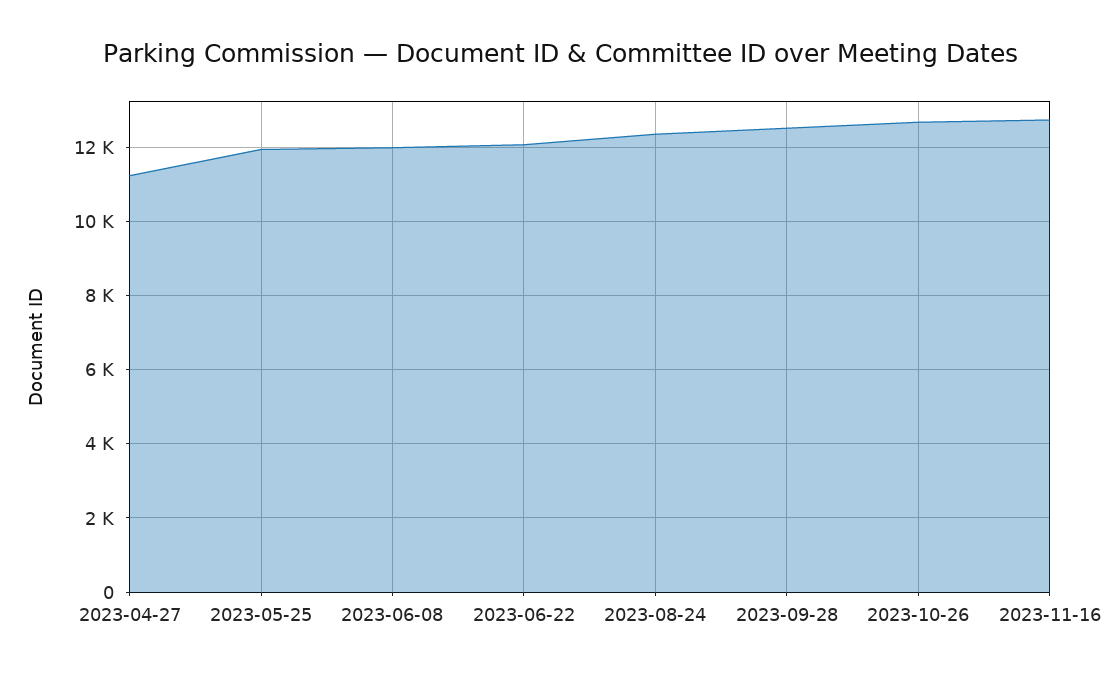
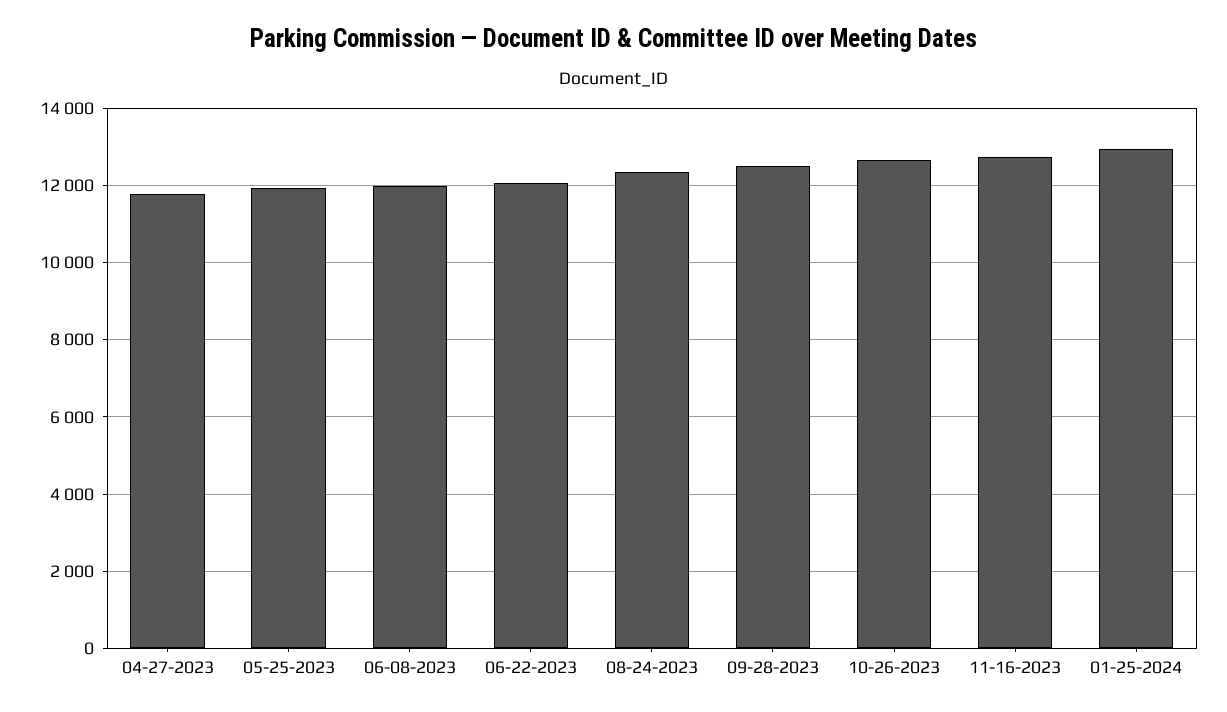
2023-04-27: 11200 -> 11800
01-25-2024: none -> 13000

